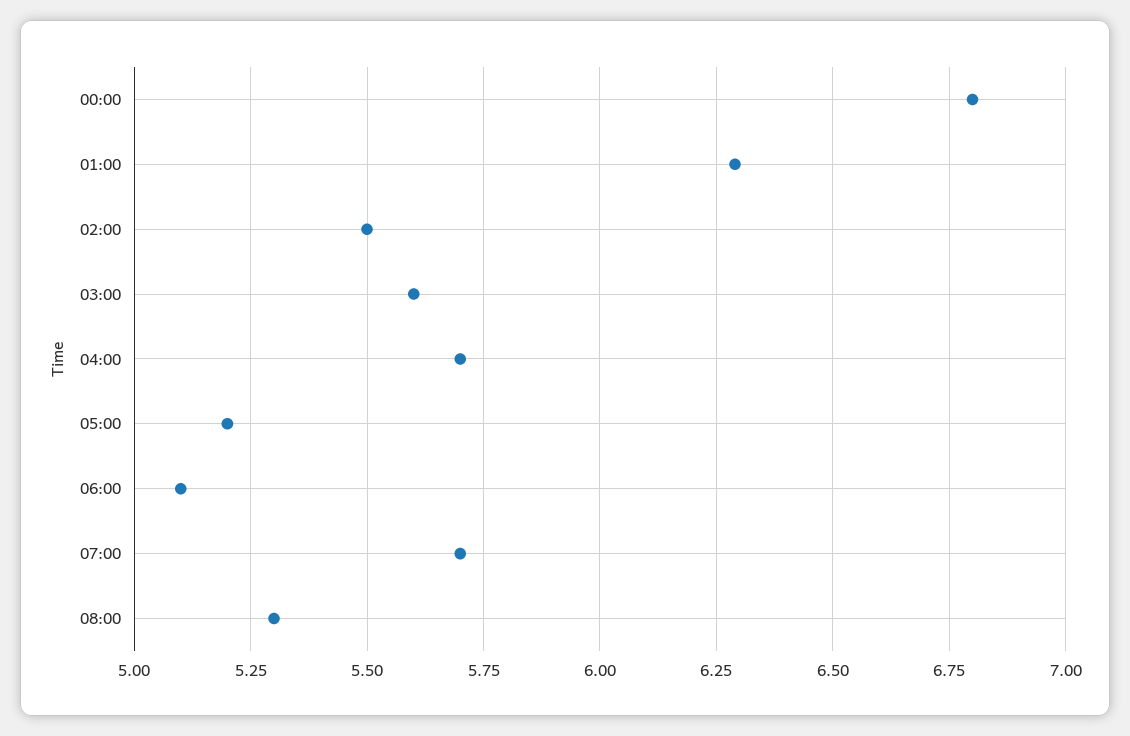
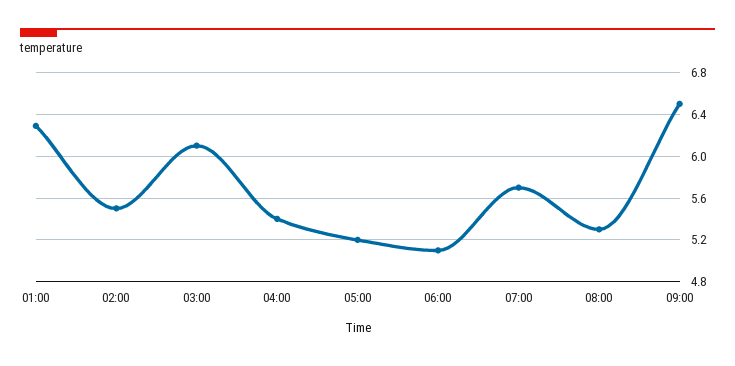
00:00: 6.8 -> none
03:00: 5.6 -> 6.1
04:00: 5.7 -> 5.4
09:00: none -> 6.5

